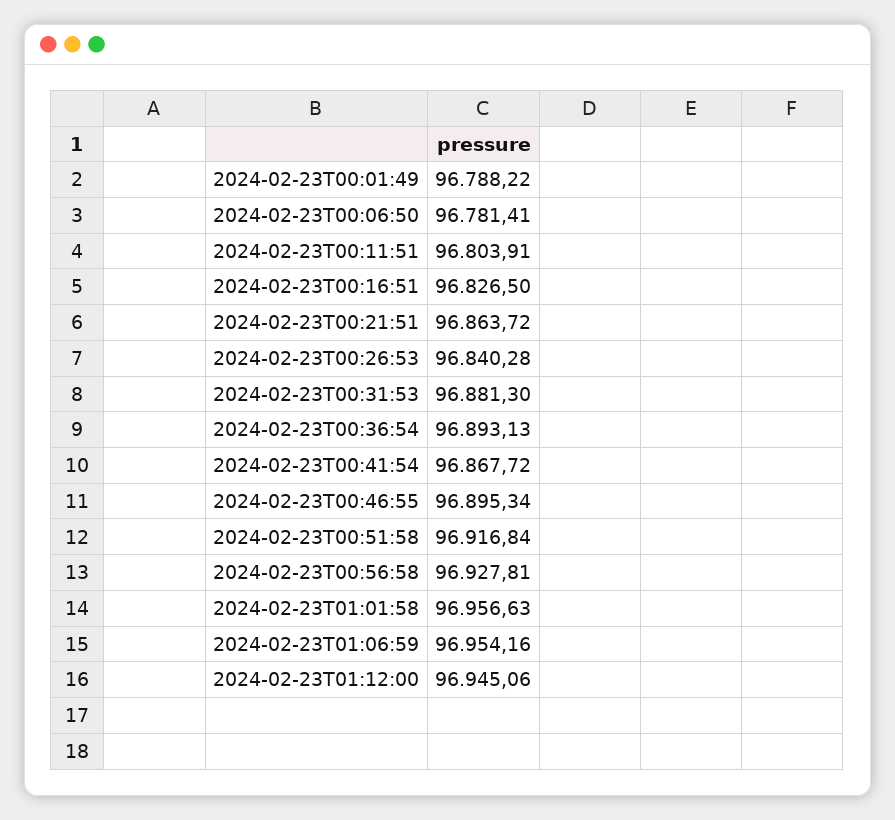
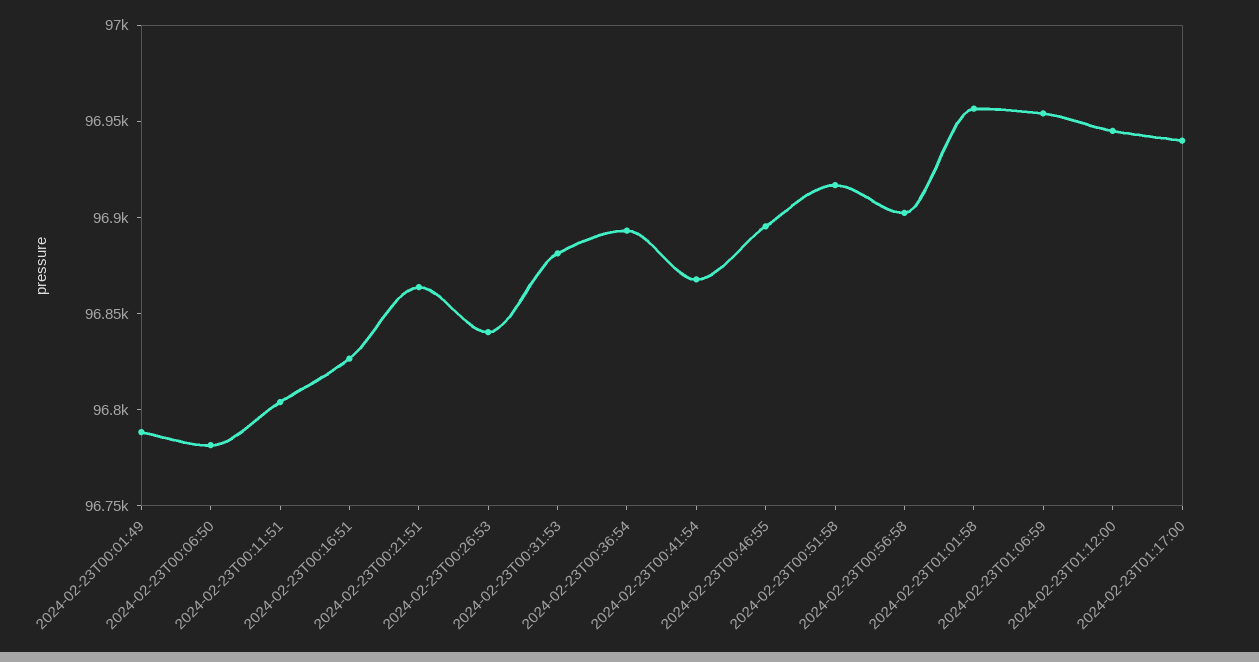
2024-02-23T00:56:58: 96927.81 -> 96900
2024-02-23T01:17:00: none -> 96940

